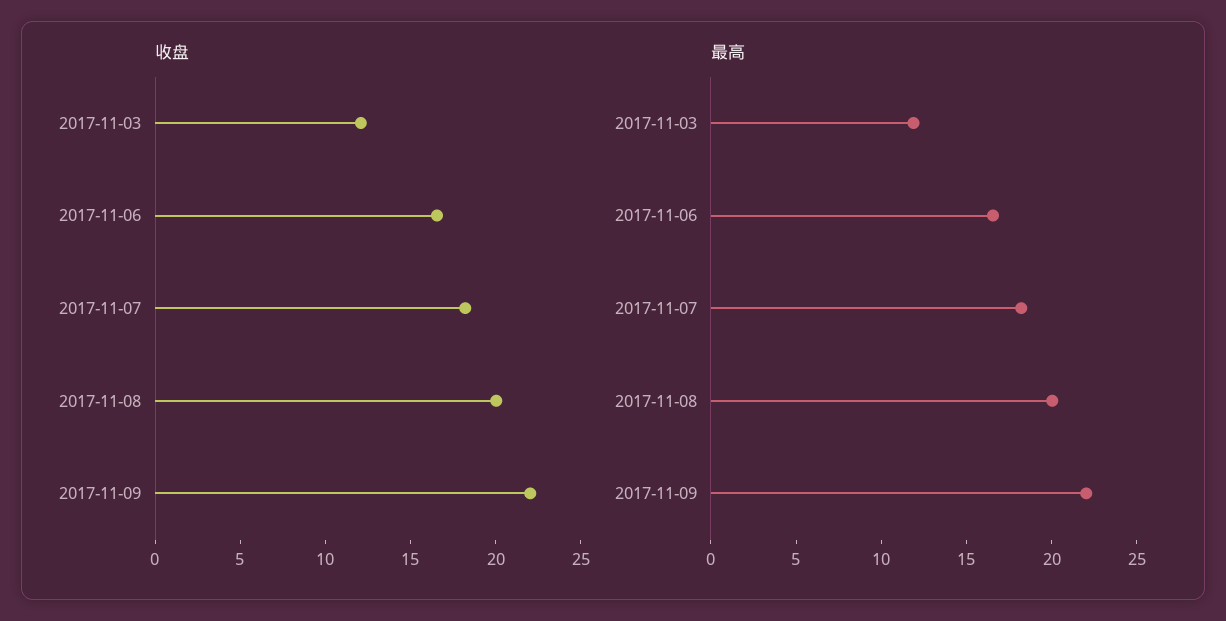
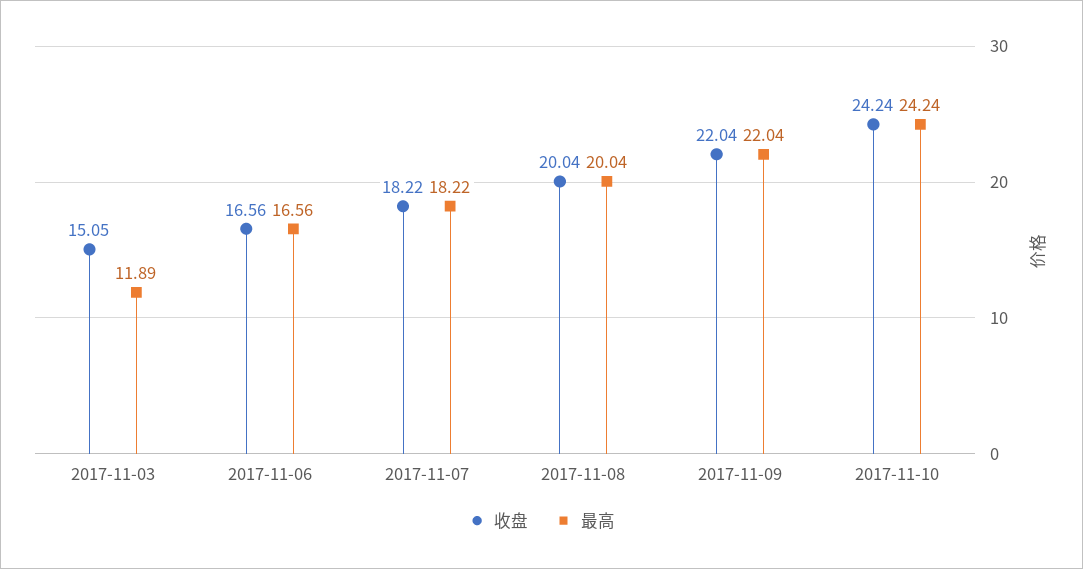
收盘, 2017-11-03: 12 -> 15.05
收盘, 2017-11-10: none -> 24.24
最高, 2017-11-10: none -> 24.24

